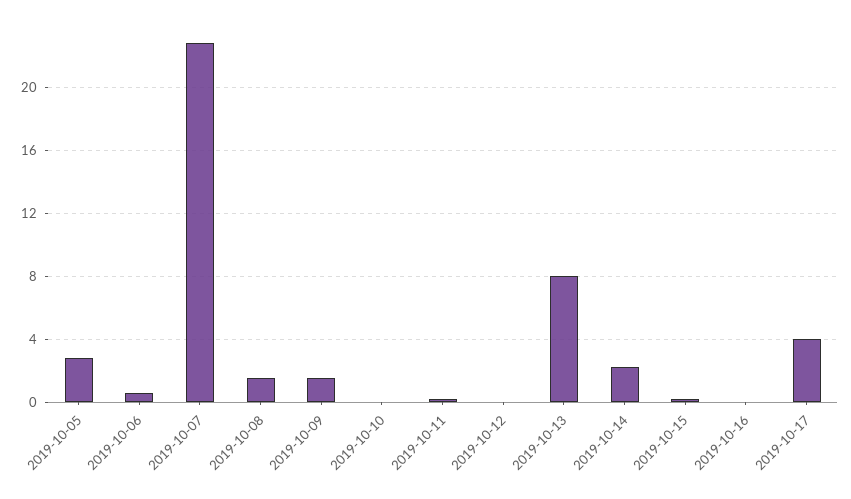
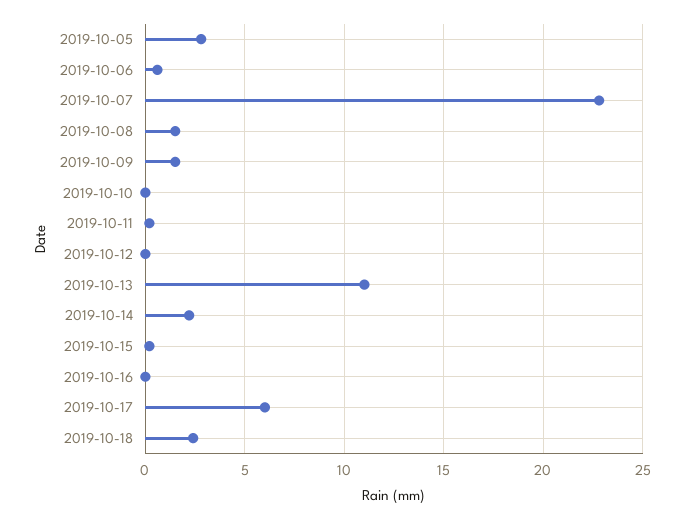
2019-10-13: 8 -> 11
2019-10-17: 4 -> 6
2019-10-18: none -> 2.5

